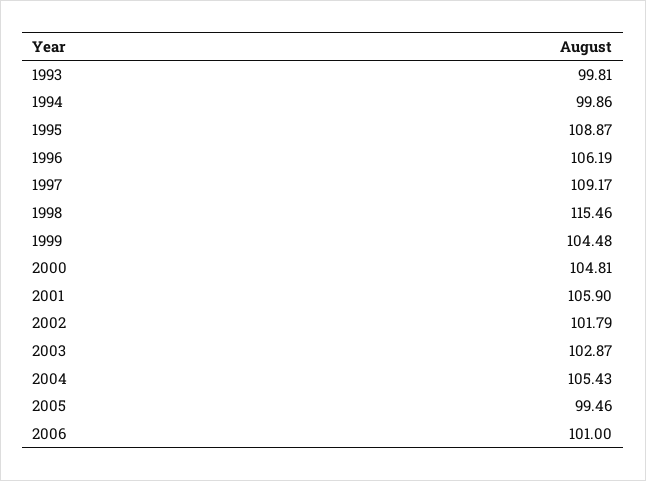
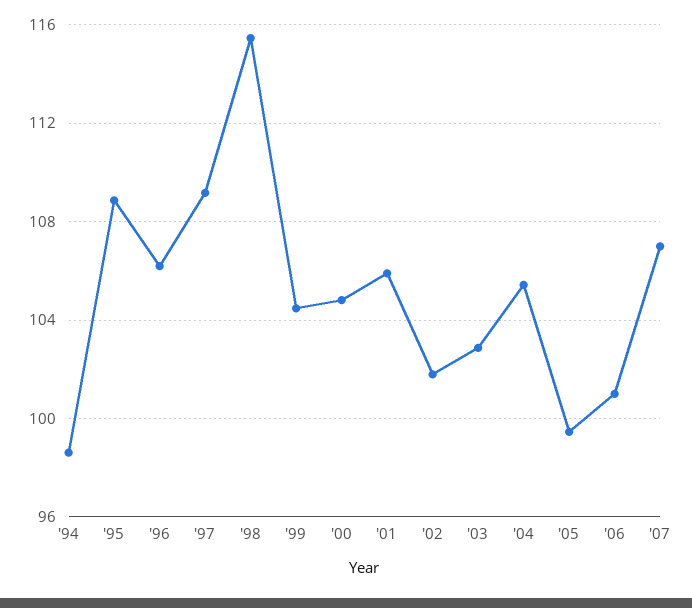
1993: 99.81 -> none
1994: 99.86 -> 98.5
'07: none -> 107

